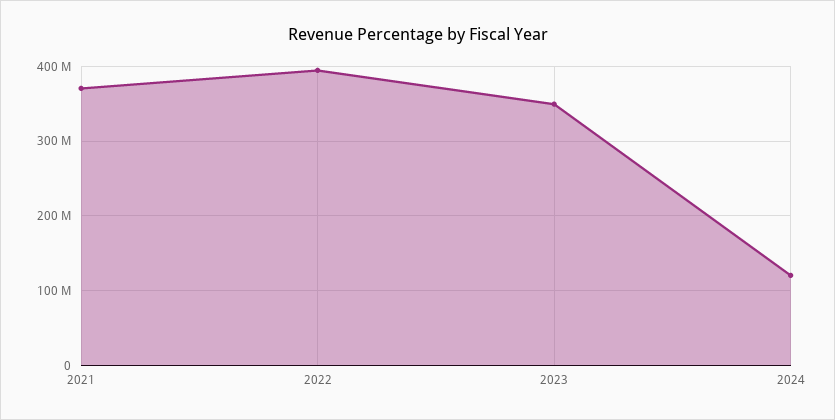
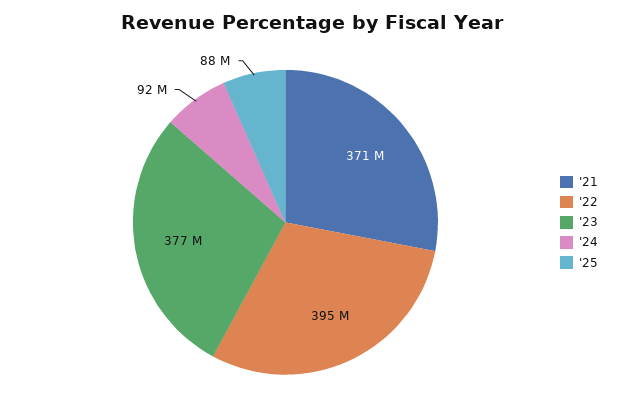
2023: 350000000 -> 377000000
2024: 120000000 -> 92000000
'25: none -> 88000000

